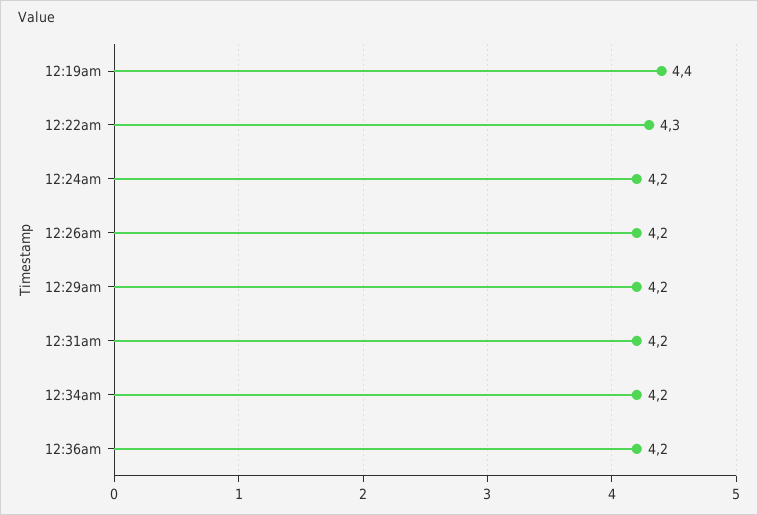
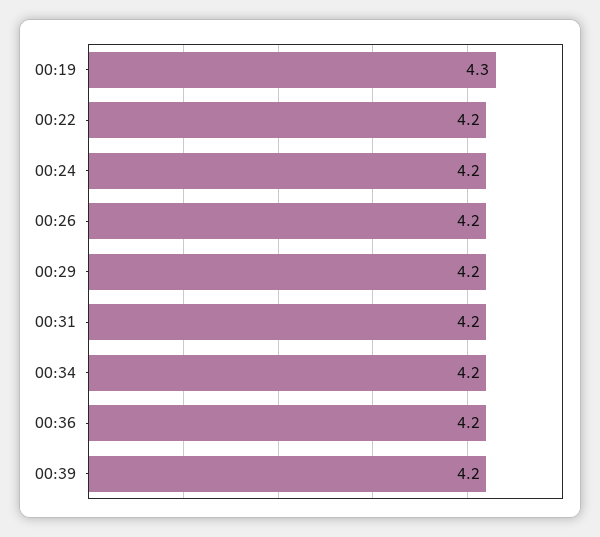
12:19am: 4.4 -> 4.3
12:22am: 4.3 -> 4.2
00:39: none -> 4.2

